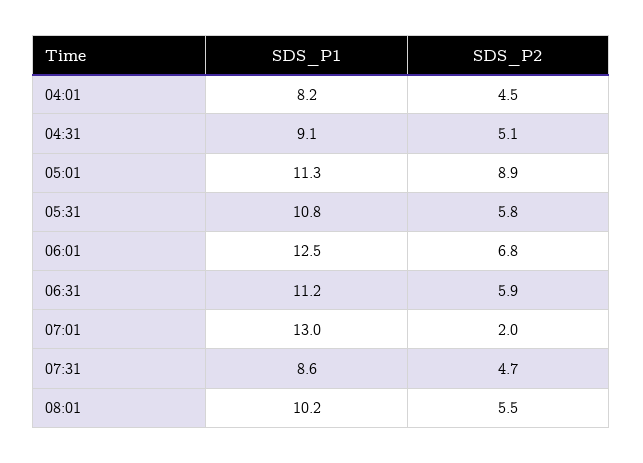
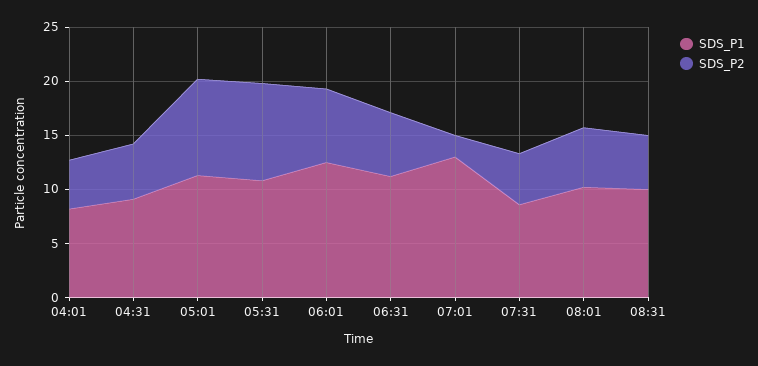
SDS_P2, 05:31: 5.8 -> 9
SDS_P1, 08:31: none -> 10
SDS_P2, 08:31: none -> 5

